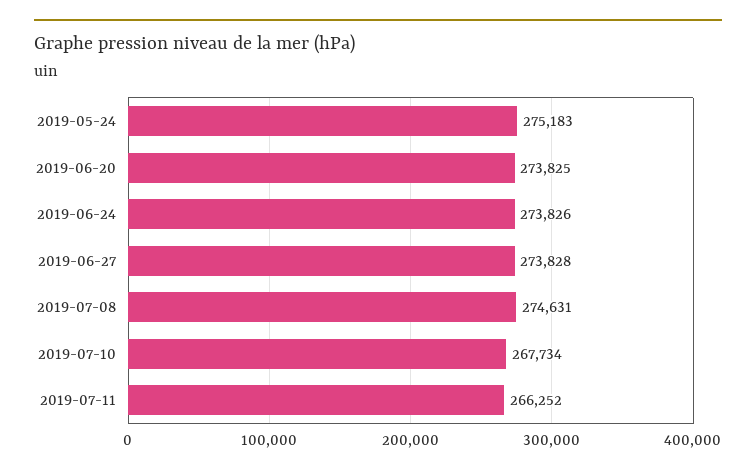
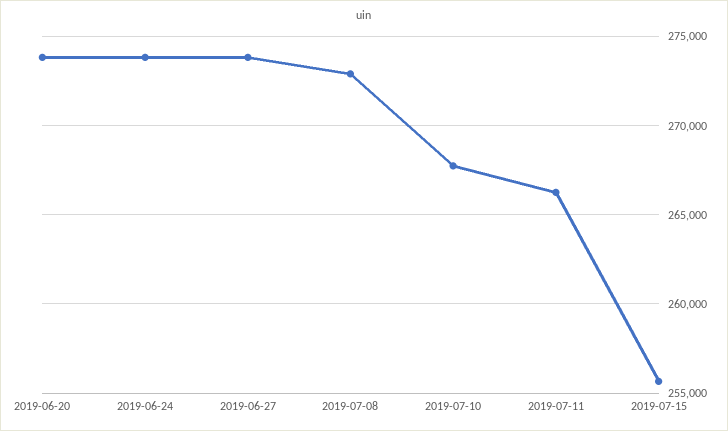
2019-05-24: 275183 -> none
2019-07-08: 274631 -> 273000
2019-07-15: none -> 255500

